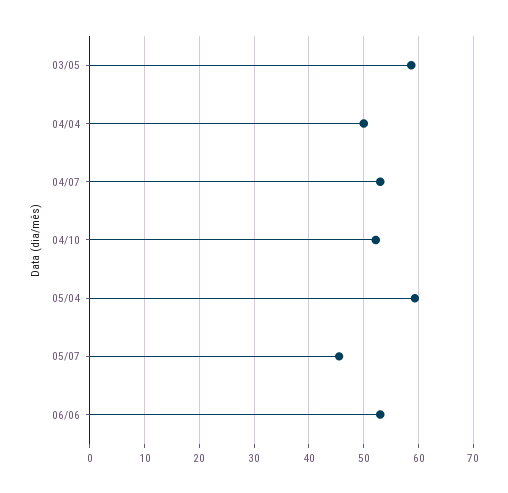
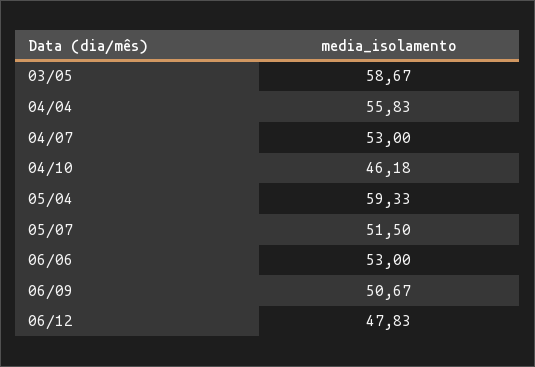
04/04: 50 -> 55.83
04/10: 52 -> 46.18
05/07: 46 -> 51.5
06/09: none -> 50.67
06/12: none -> 47.83

